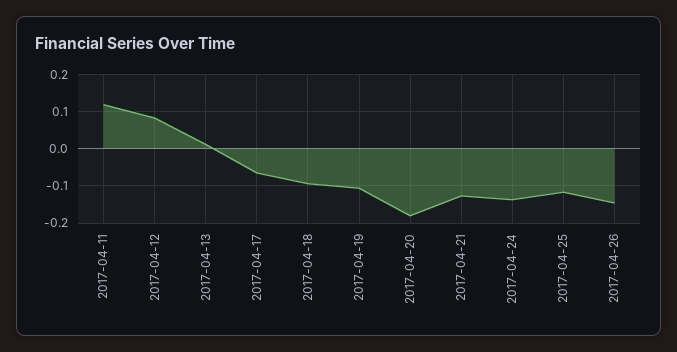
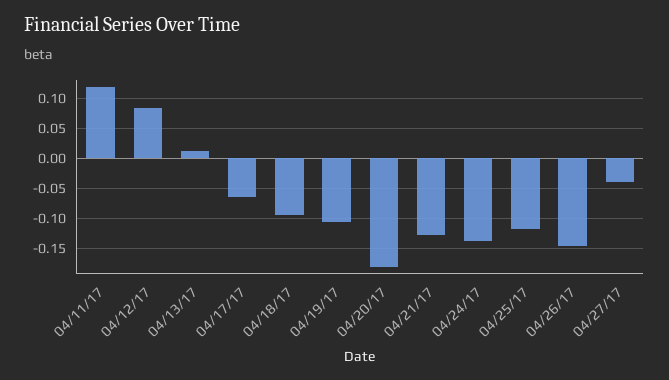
04/27/17: none -> -0.04

